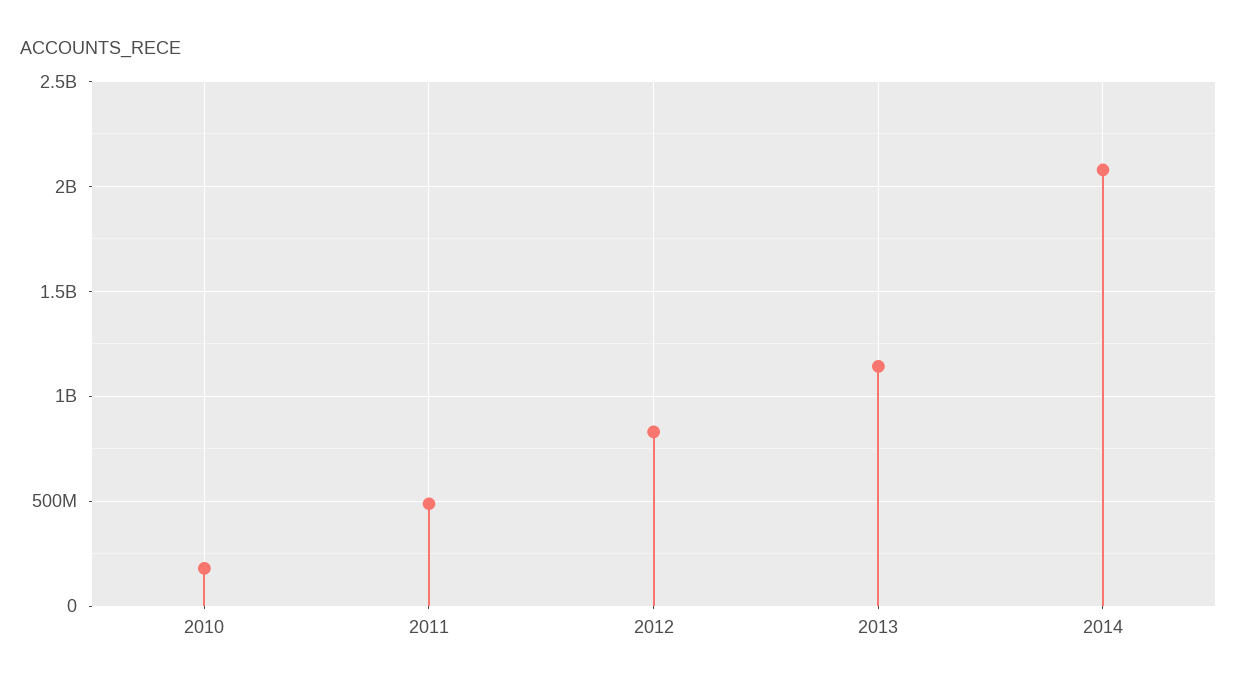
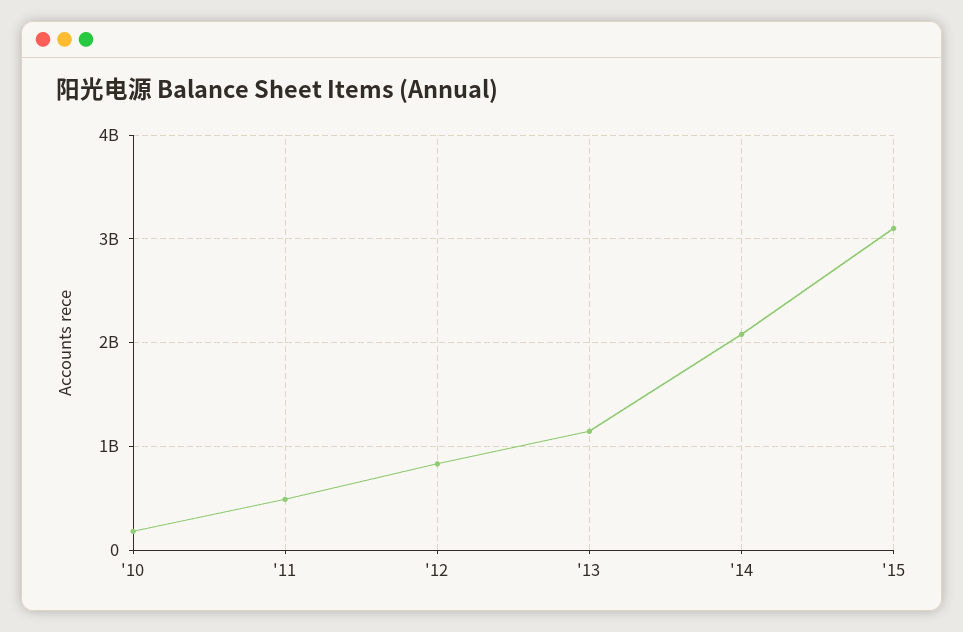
'15: none -> 3100000000

